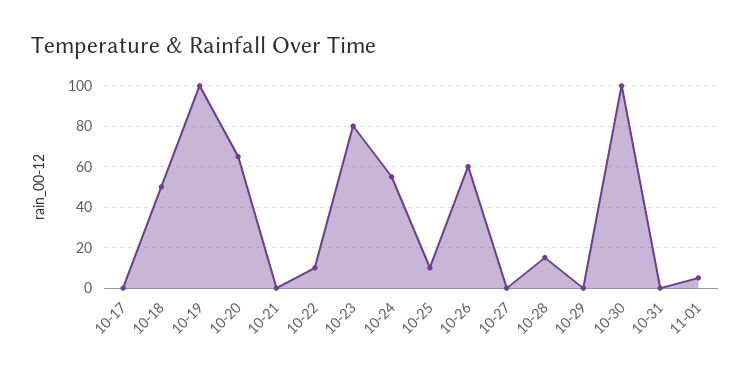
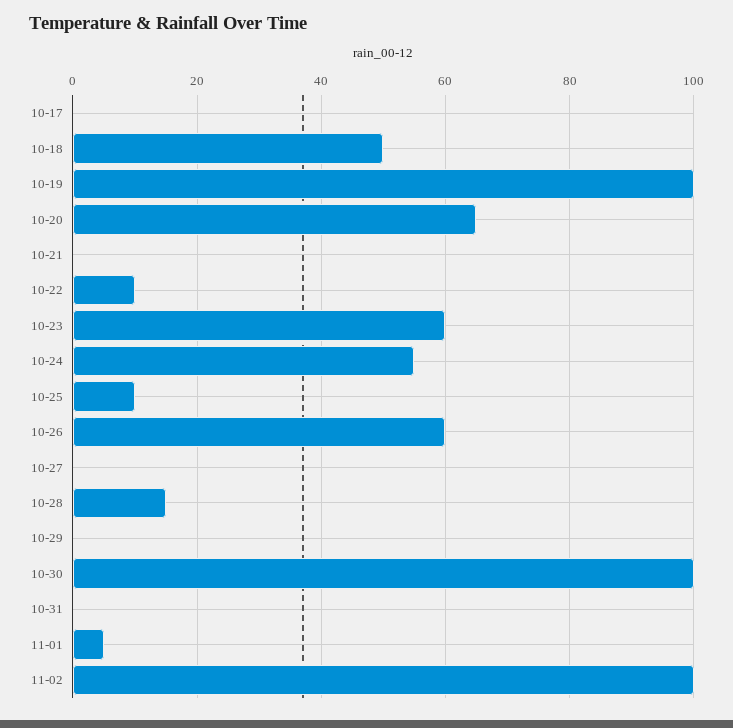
10-23: 80 -> 60
11-02: none -> 100

